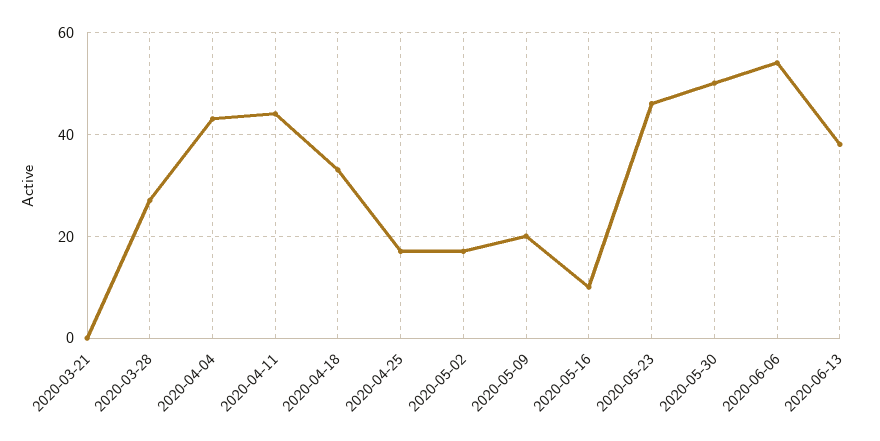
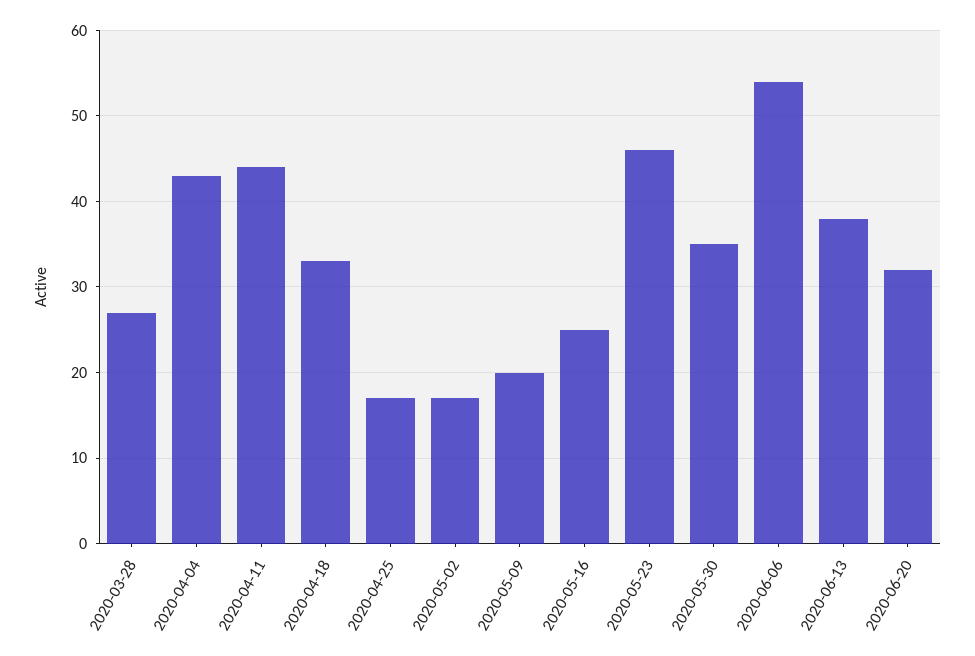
2020-03-21: 0 -> none
2020-05-16: 10 -> 25
2020-05-30: 50 -> 35
2020-06-20: none -> 32

